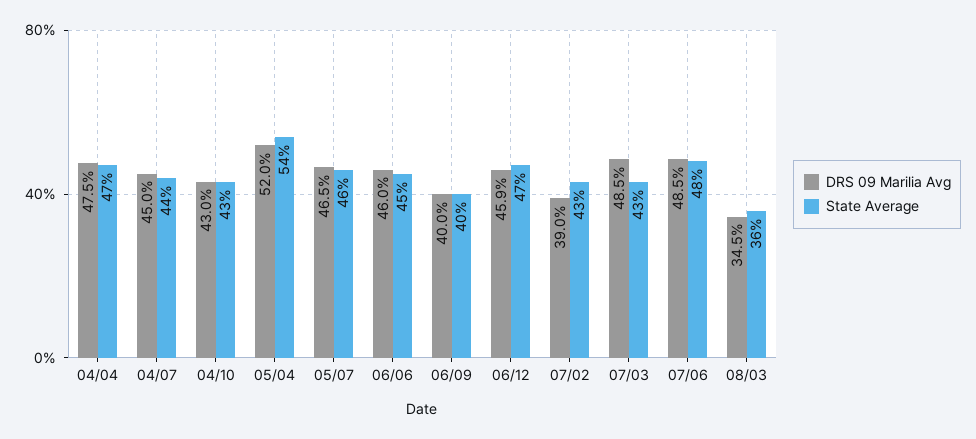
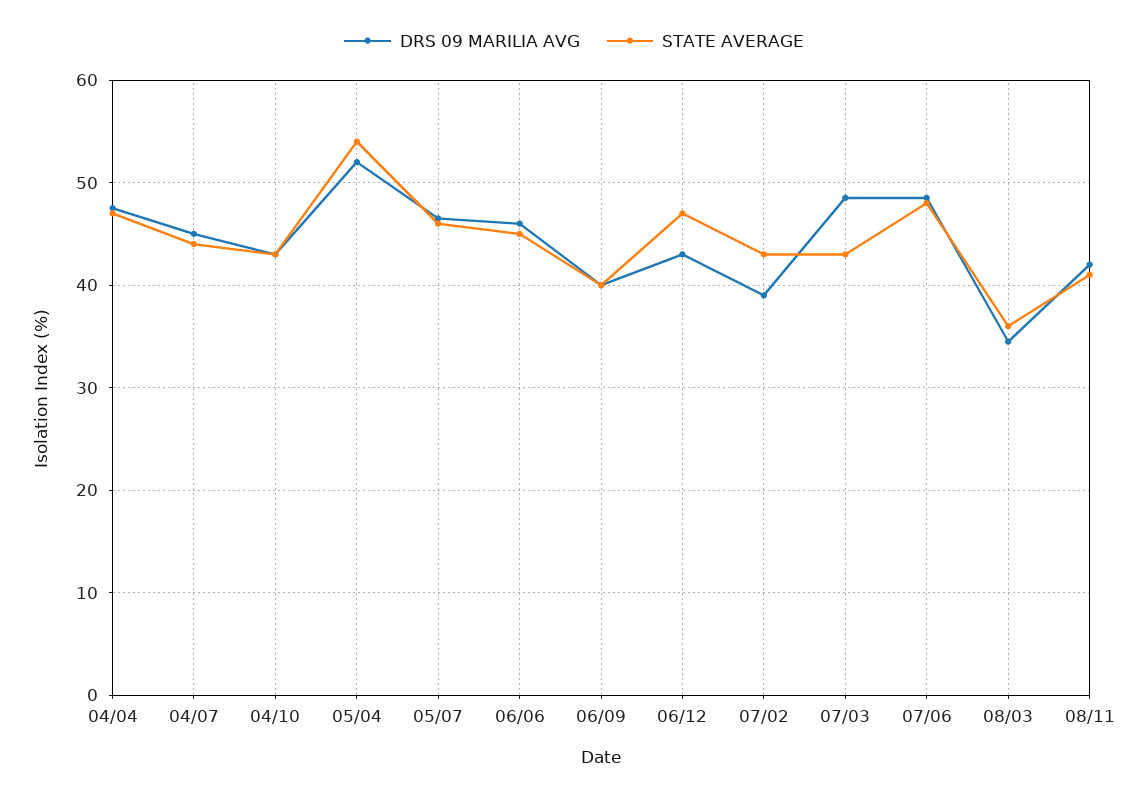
DRS 09 Marilia Avg, 06/12: 45.9 -> 43
DRS 09 Marilia Avg, 08/11: none -> 42
State Average, 08/11: none -> 41

